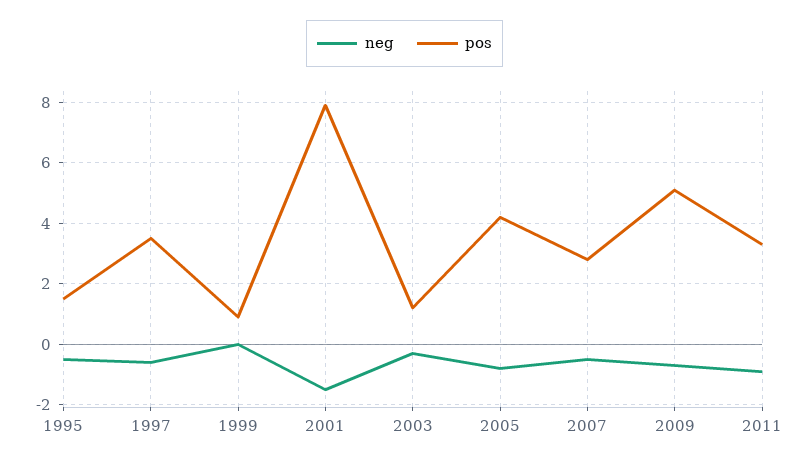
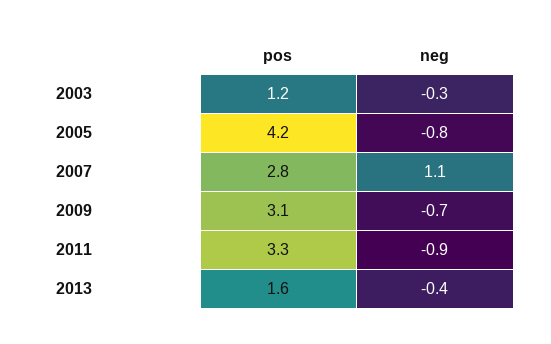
neg, 1995: -0.5 -> none
pos, 1995: 1.5 -> none
neg, 1997: -0.5 -> none
pos, 1997: 3.5 -> none
neg, 1999: 0 -> none
pos, 1999: 1 -> none
neg, 2001: -1.5 -> none
pos, 2001: 8 -> none
neg, 2007: -0.5 -> 1.1
pos, 2009: 5 -> 3.1
pos, 2013: none -> 1.6
neg, 2013: none -> -0.4

